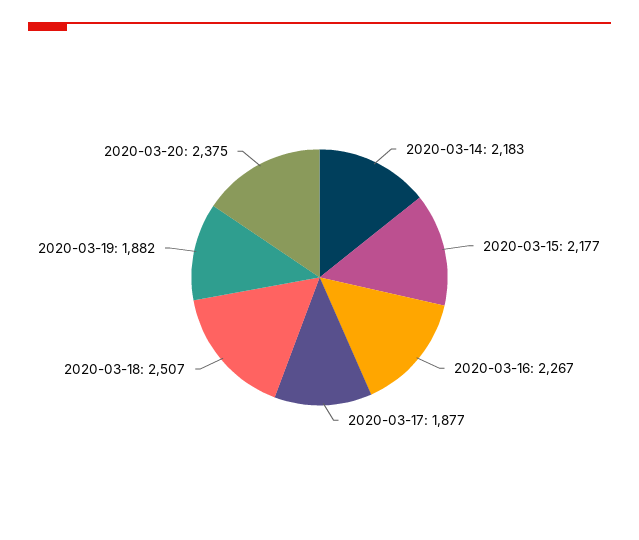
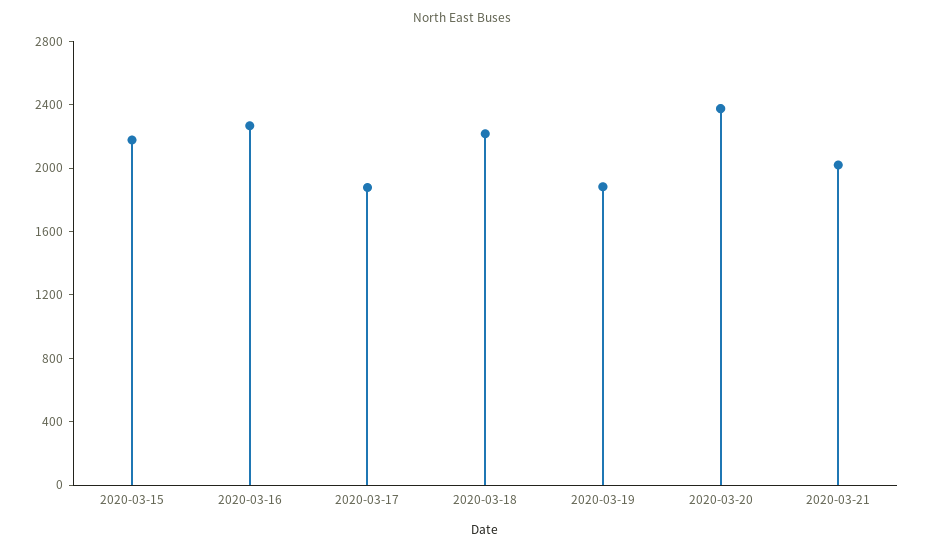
2020-03-14: 2183 -> none
2020-03-18: 2507 -> 2200
2020-03-21: none -> 2000

